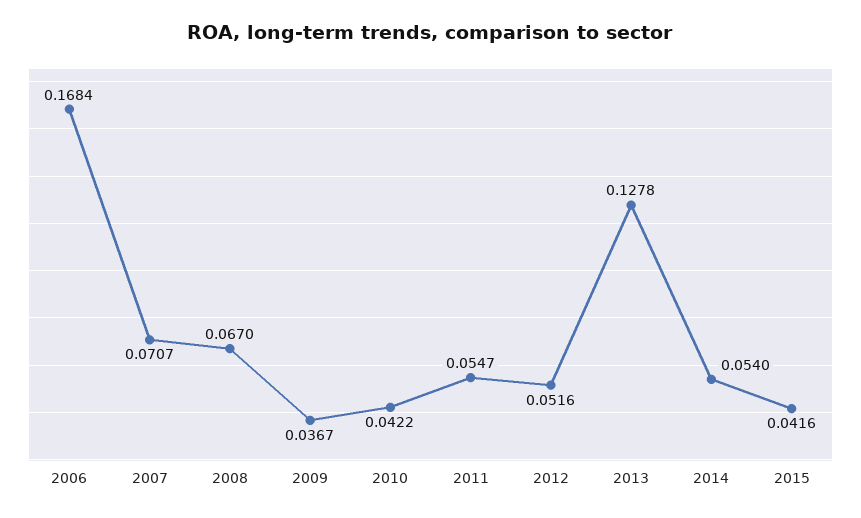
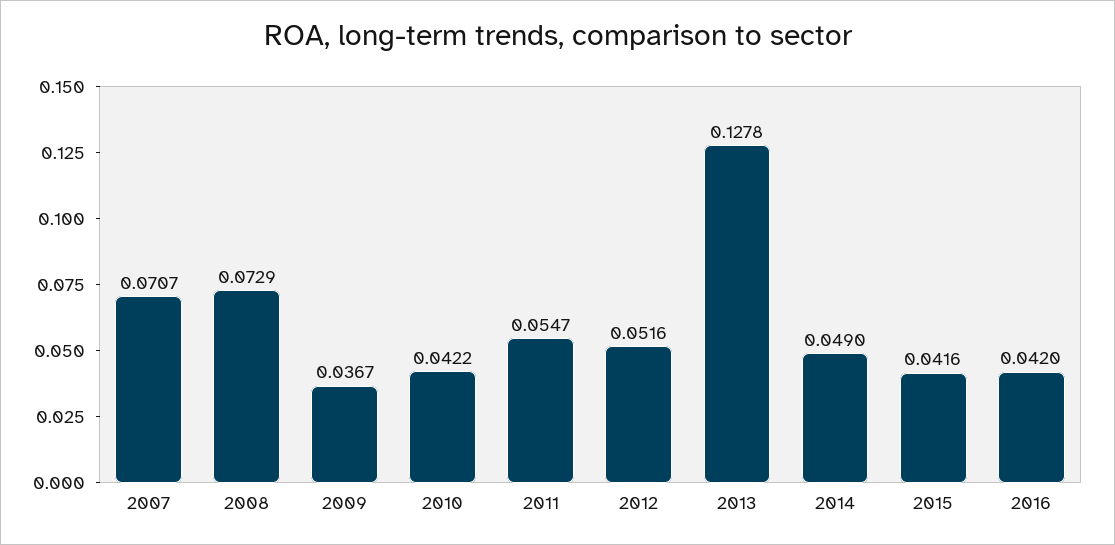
2006: 0.1684 -> none
2008: 0.067 -> 0.0729
2014: 0.054 -> 0.049
2016: none -> 0.042

